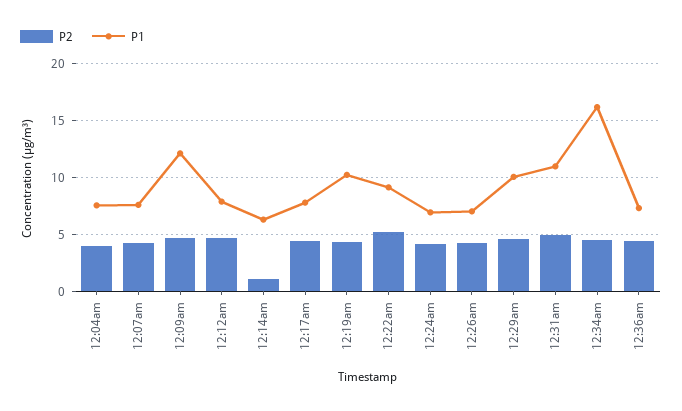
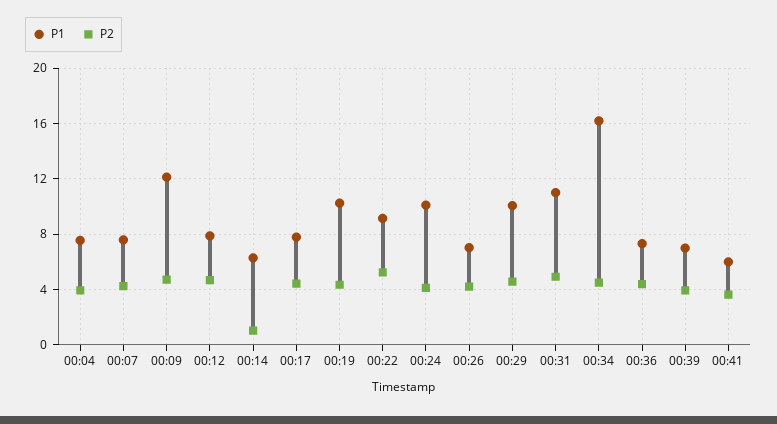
P1, 12:24am: 7 -> 10
P1, 00:39: none -> 7
P2, 00:39: none -> 4
P1, 00:41: none -> 6
P2, 00:41: none -> 3.5

